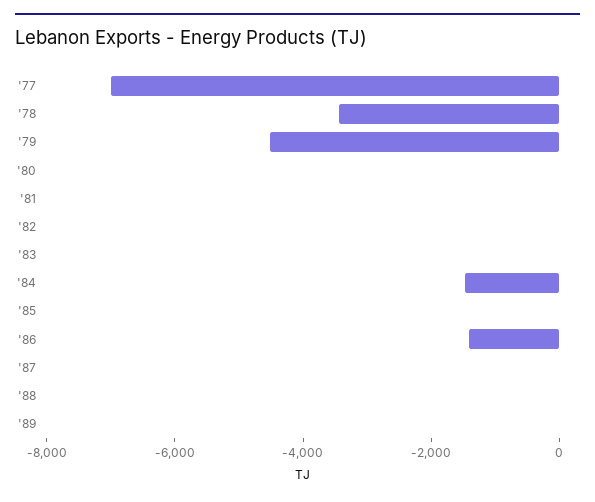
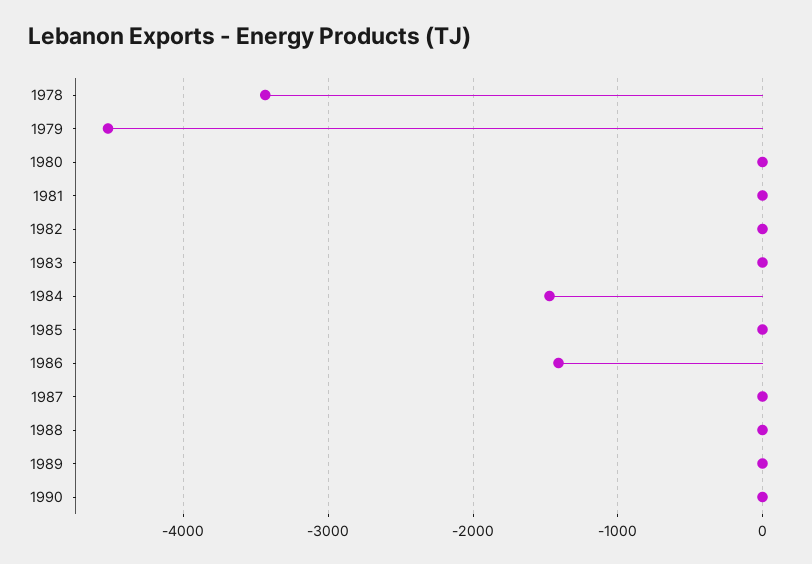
'77: -7000 -> none
1990: none -> 0

